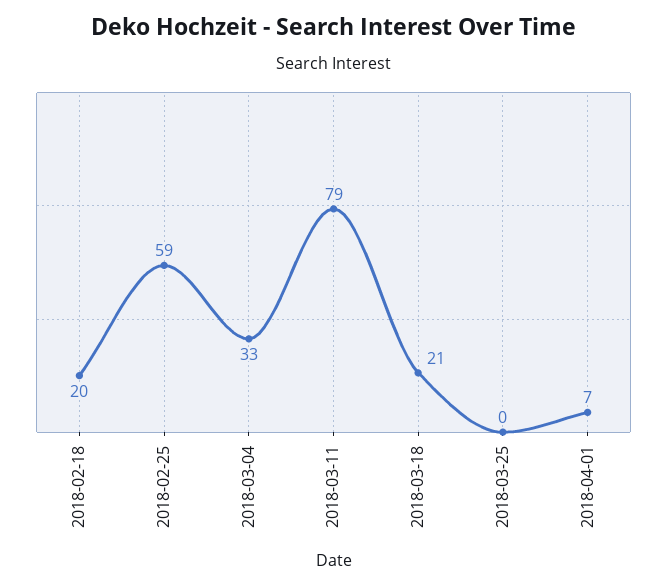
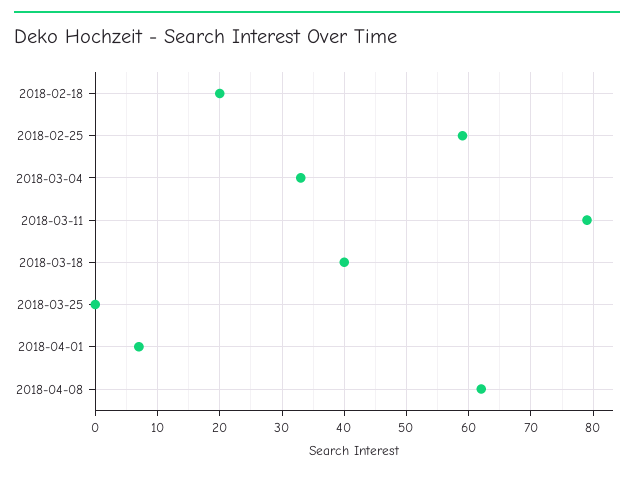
2018-03-18: 21 -> 40
2018-04-08: none -> 62

